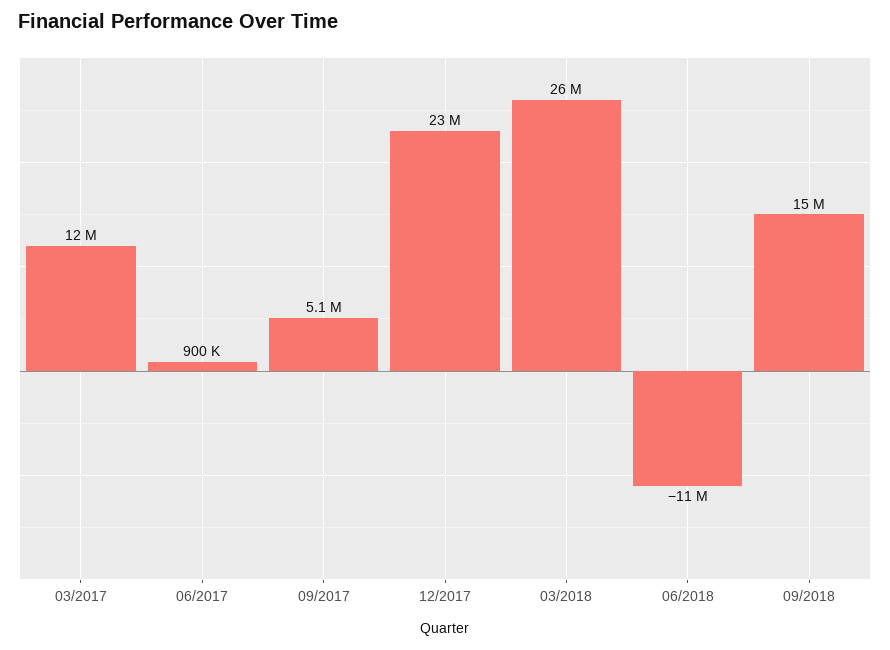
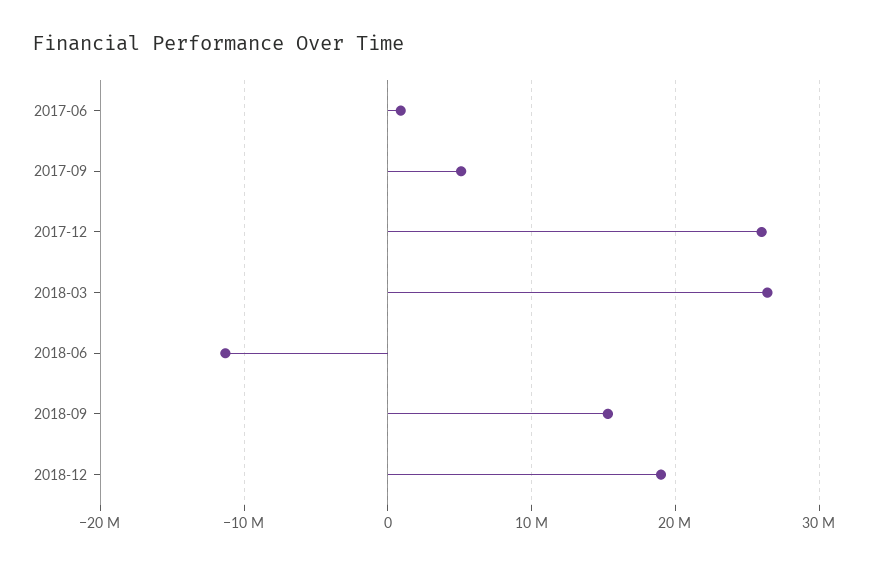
03/2017: 12000000 -> none
12/2017: 23000000 -> 26000000
2018-12: none -> 19000000

